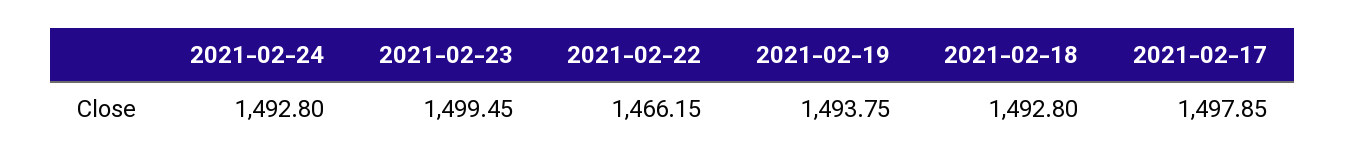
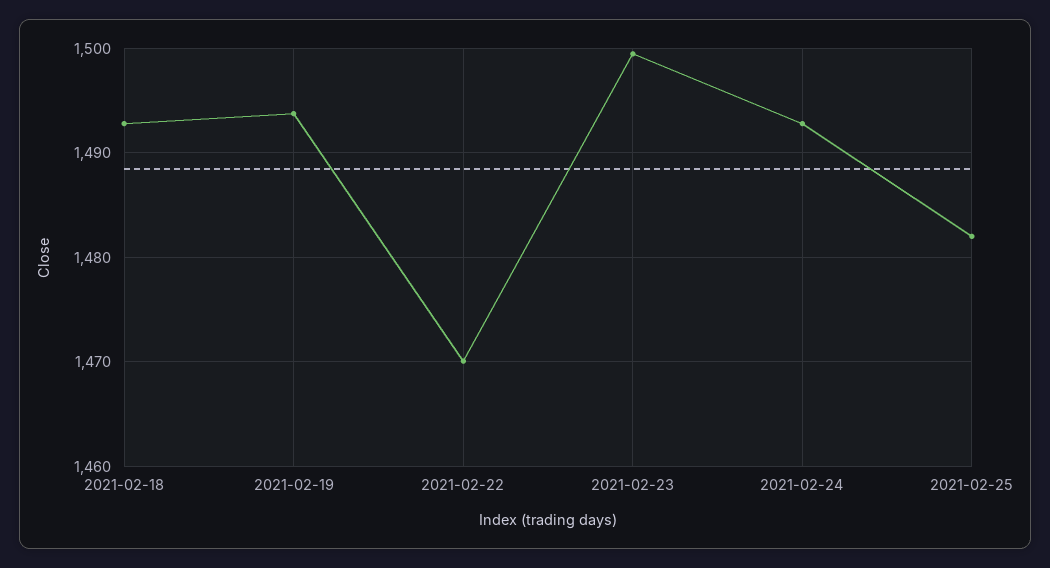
2021-02-22: 1466.15 -> 1470
2021-02-17: 1497.85 -> none
2021-02-25: none -> 1482

